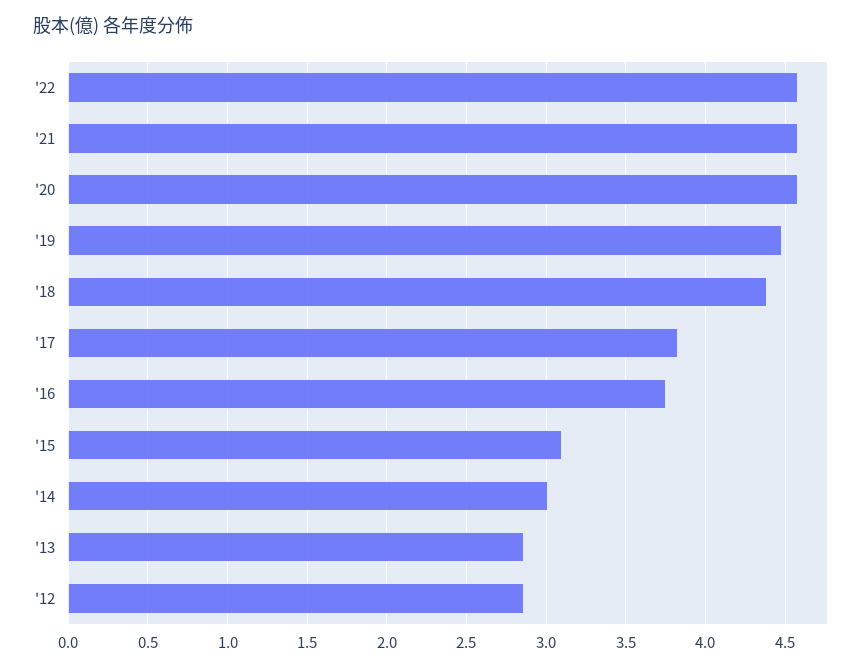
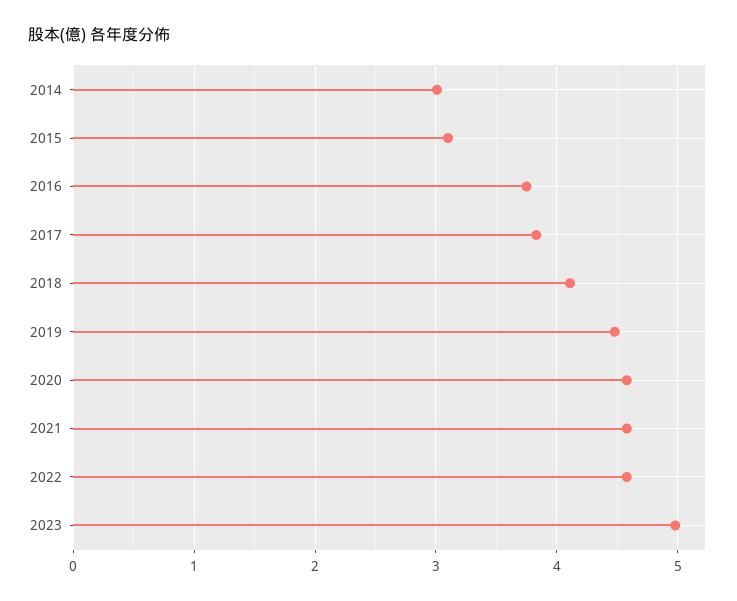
'18: 4.4 -> 4.1
'13: 2.85 -> none
'12: 2.85 -> none
2023: none -> 5

